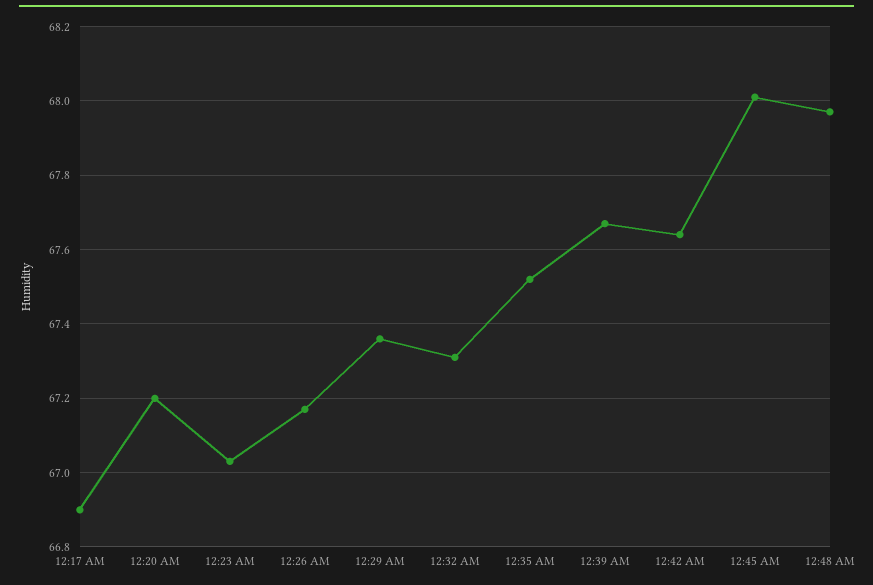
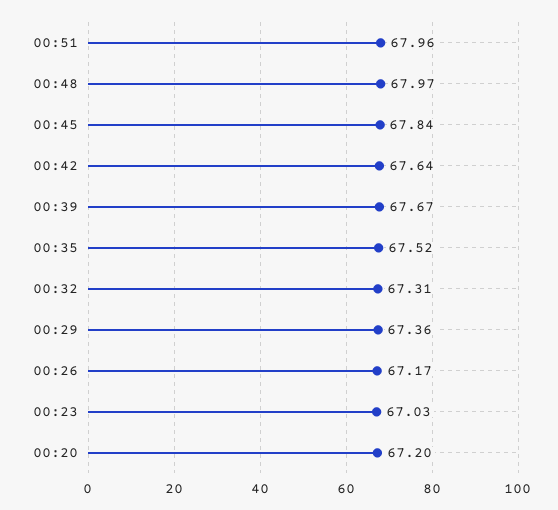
12:17 AM: 66.9 -> none
12:45 AM: 68 -> 67.84
00:51: none -> 67.96

